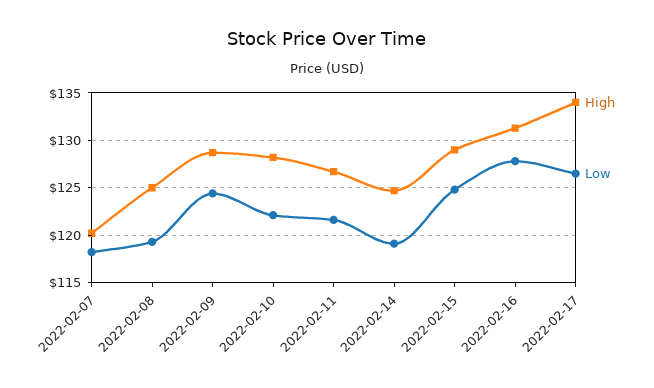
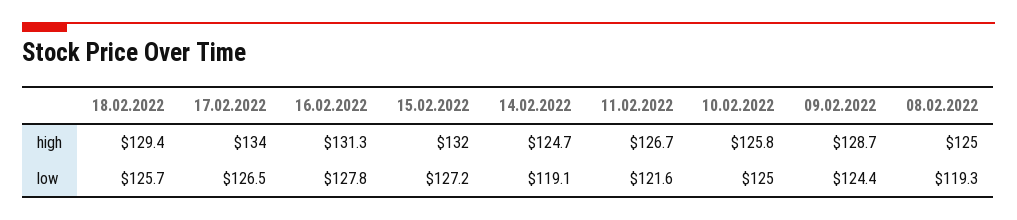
High, 2022-02-07: 120 -> none
Low, 2022-02-07: 118 -> none
High, 2022-02-10: 128 -> 125.8
Low, 2022-02-10: 122 -> 125
High, 2022-02-15: 129 -> 132
Low, 2022-02-15: 125 -> 127.2
High, 18.02.2022: none -> 129.4
Low, 18.02.2022: none -> 125.7

